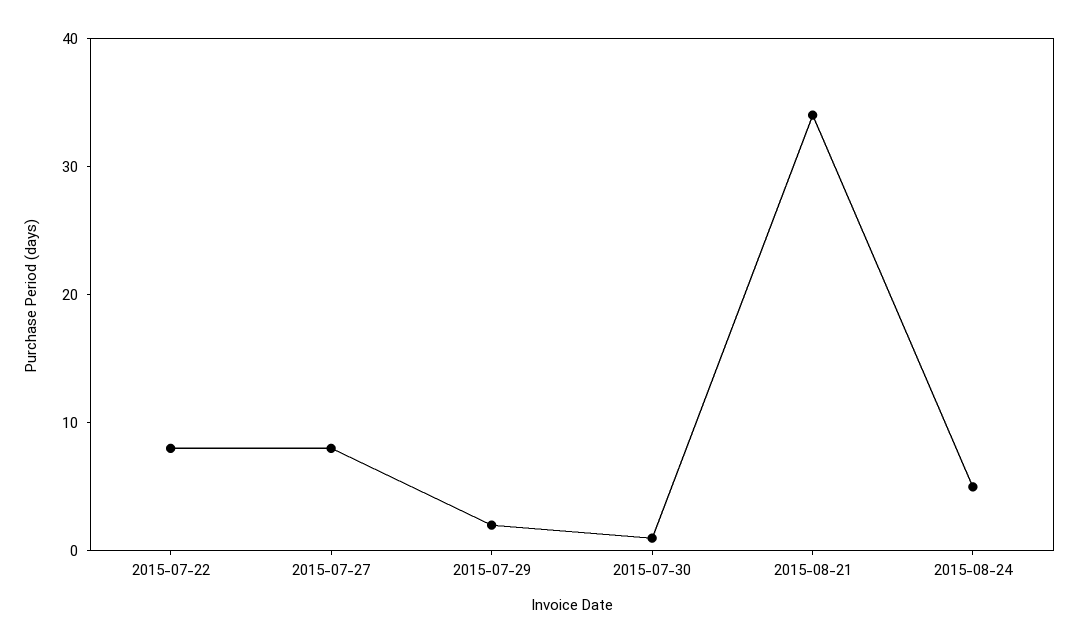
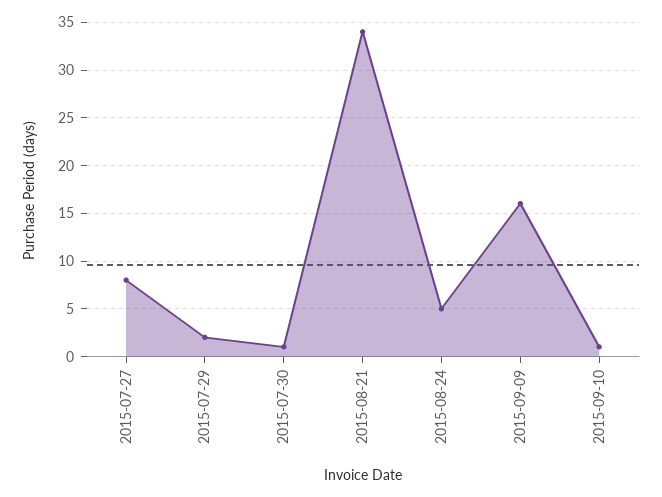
2015-07-22: 8 -> none
2015-09-09: none -> 16
2015-09-10: none -> 1

